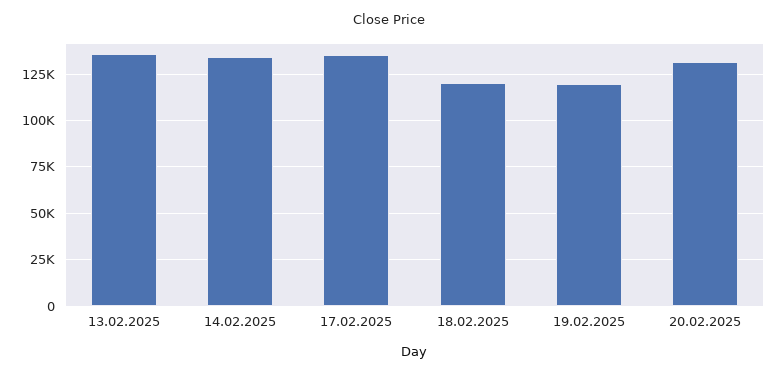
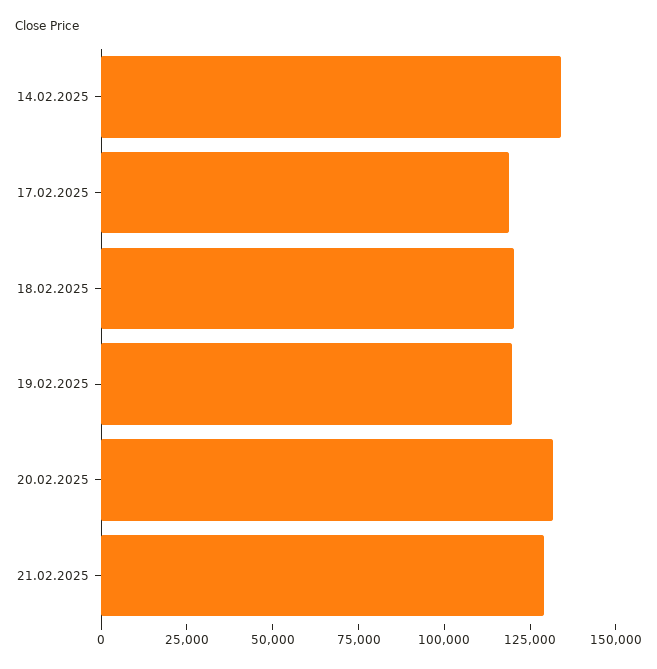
13.02.2025: 135000 -> none
17.02.2025: 135000 -> 120000
21.02.2025: none -> 130000

